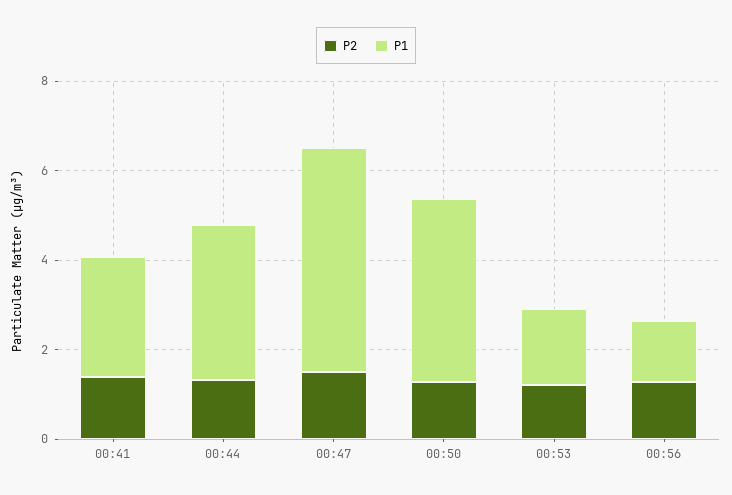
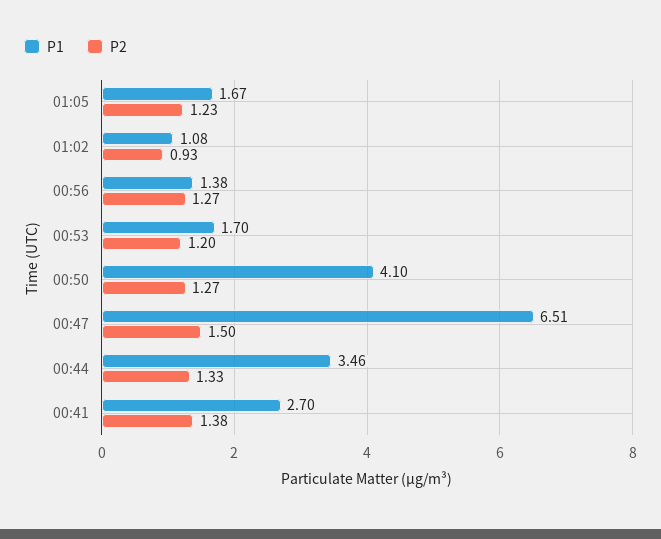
P1, 00:47: 5 -> 6.51
P1, 01:05: none -> 1.67
P2, 01:05: none -> 1.23
P1, 01:02: none -> 1.08
P2, 01:02: none -> 0.93

